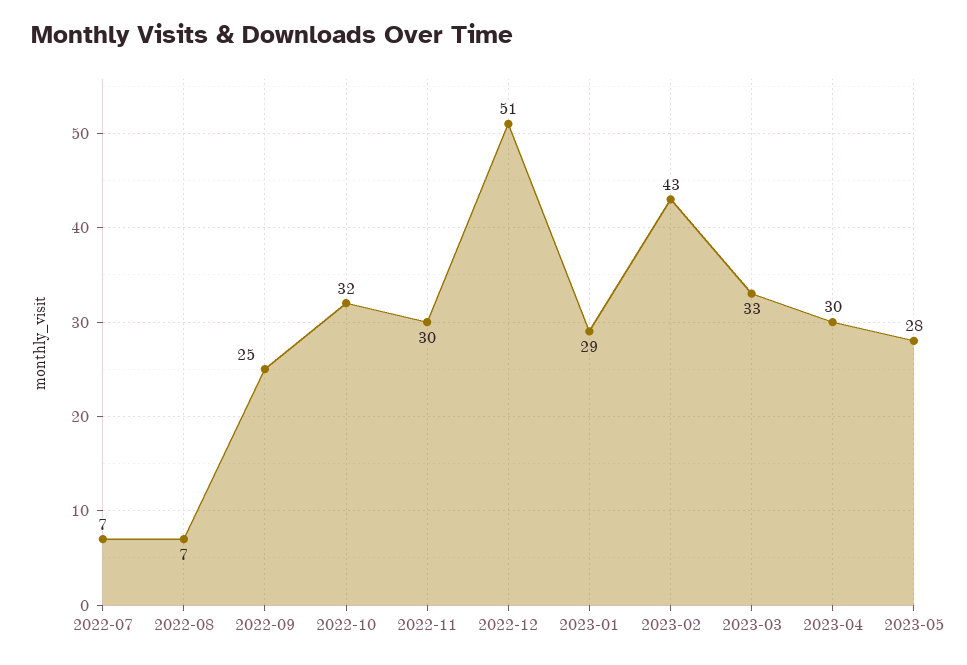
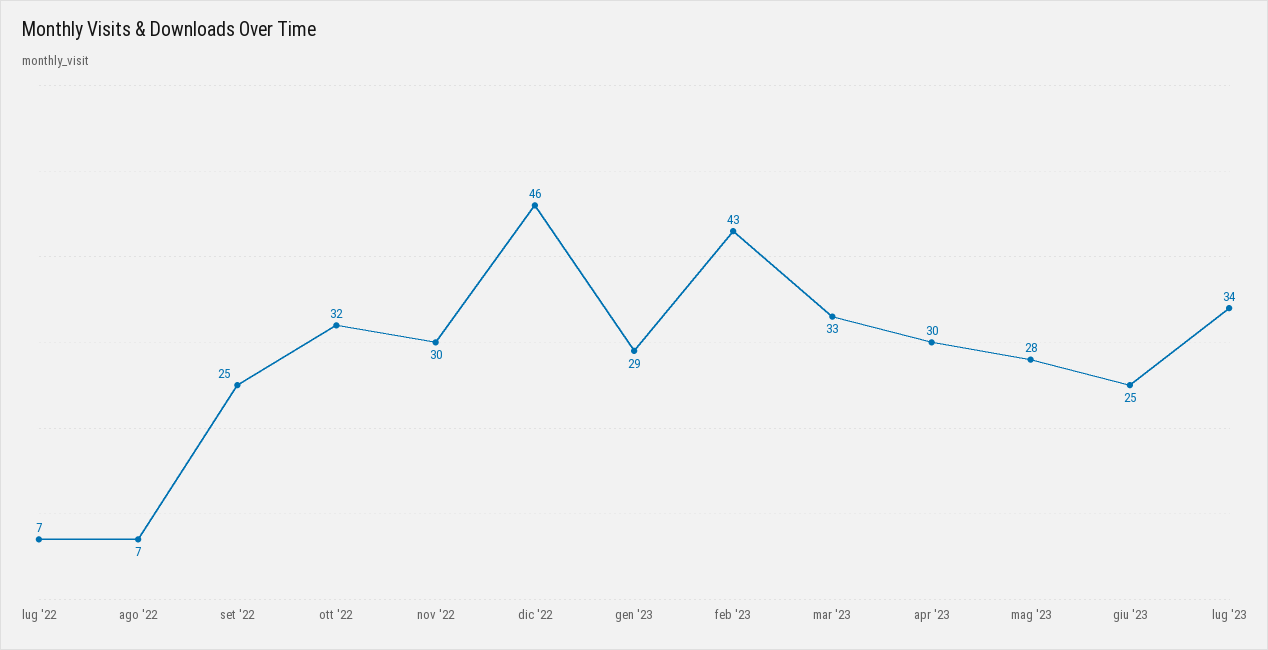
2022-12: 51 -> 46
giu '23: none -> 25
lug '23: none -> 34

